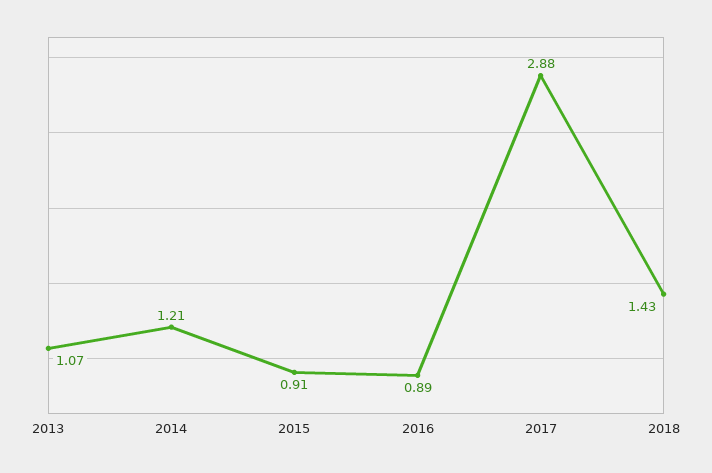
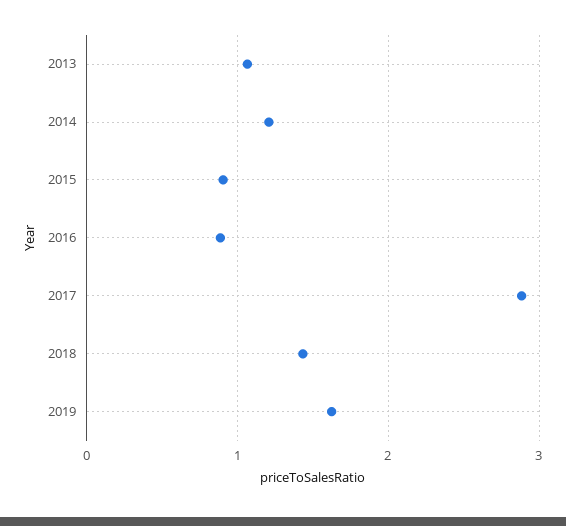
2019: none -> 1.6

